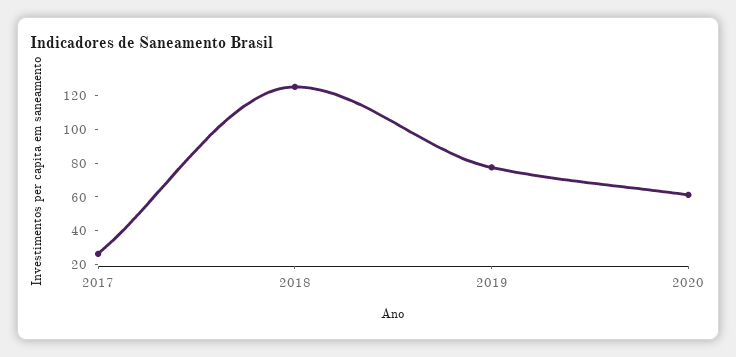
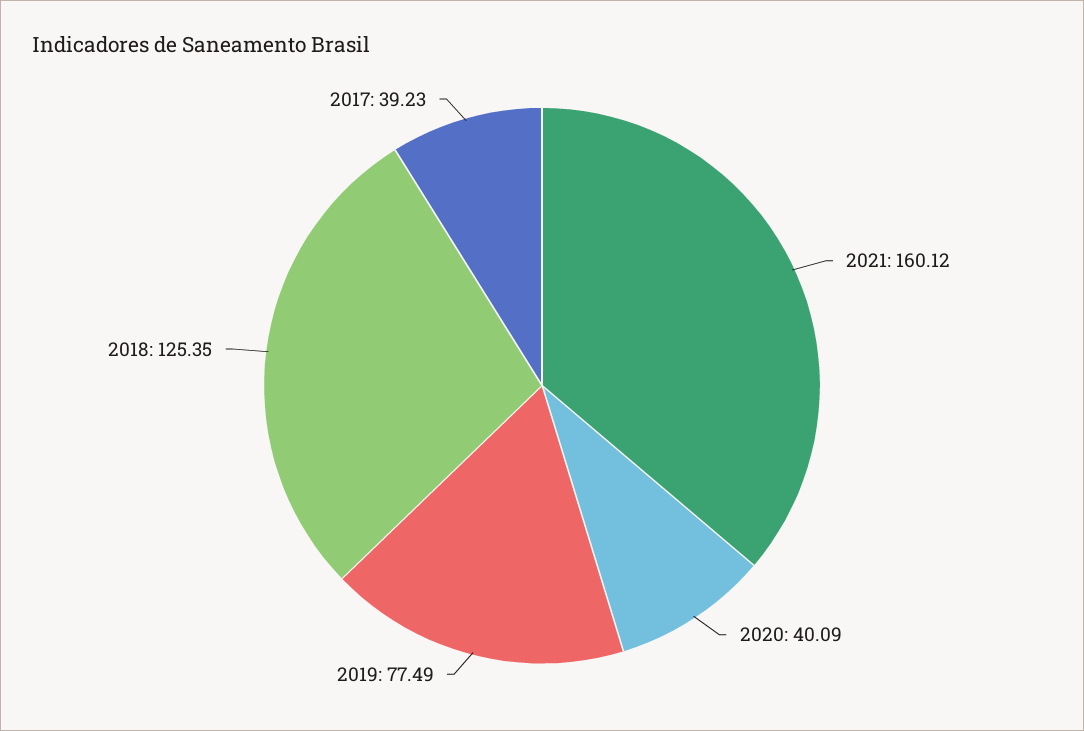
2017: 25 -> 39.23
2020: 60 -> 40.09
2021: none -> 160.12

